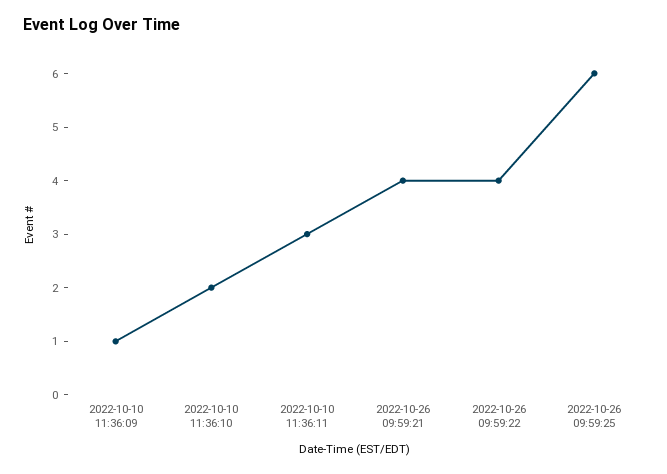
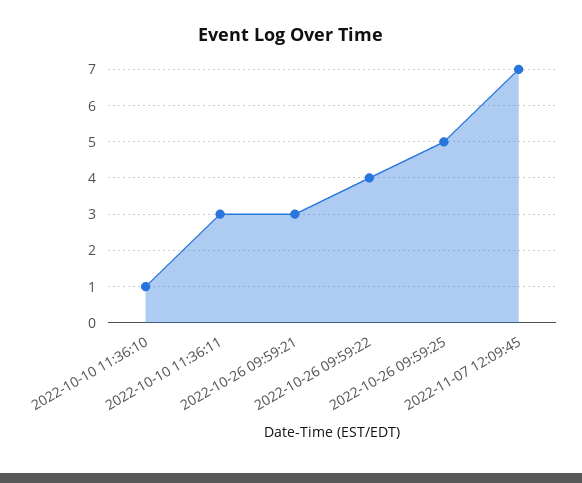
2022-10-10 11:36:09: 1 -> none
2022-10-10 11:36:10: 2 -> 1
2022-10-26 09:59:21: 4 -> 3
2022-10-26 09:59:25: 6 -> 5
2022-11-07 12:09:45: none -> 7

